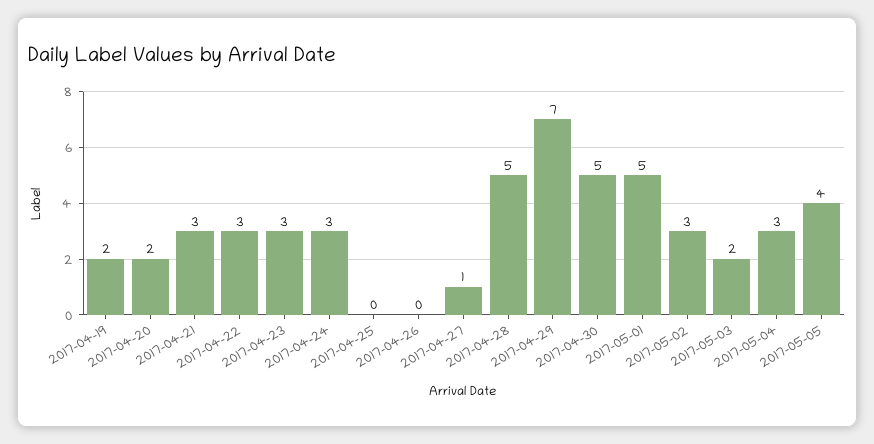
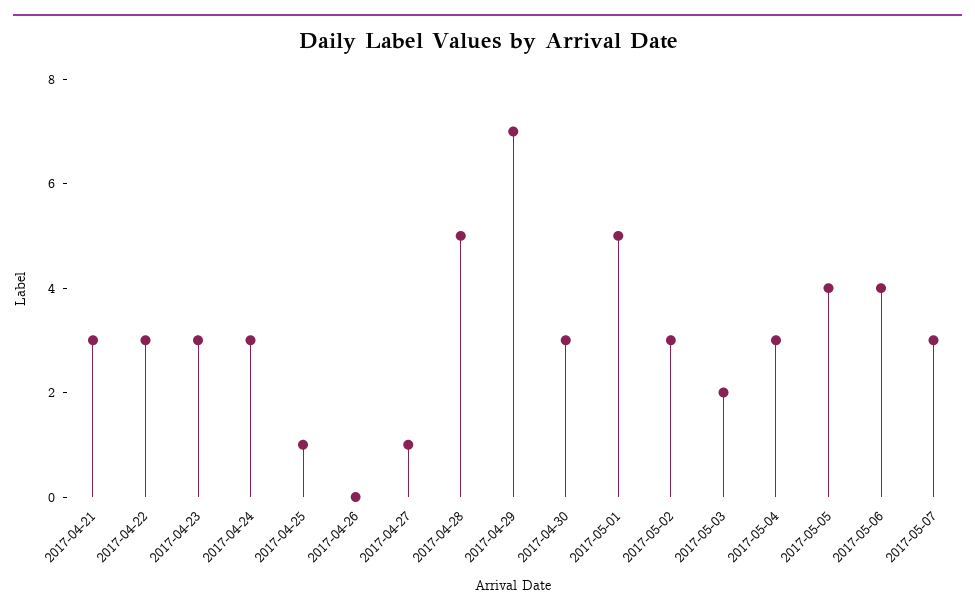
2017-04-19: 2 -> none
2017-04-20: 2 -> none
2017-04-25: 0 -> 1
2017-04-30: 5 -> 3
2017-05-06: none -> 4
2017-05-07: none -> 3

